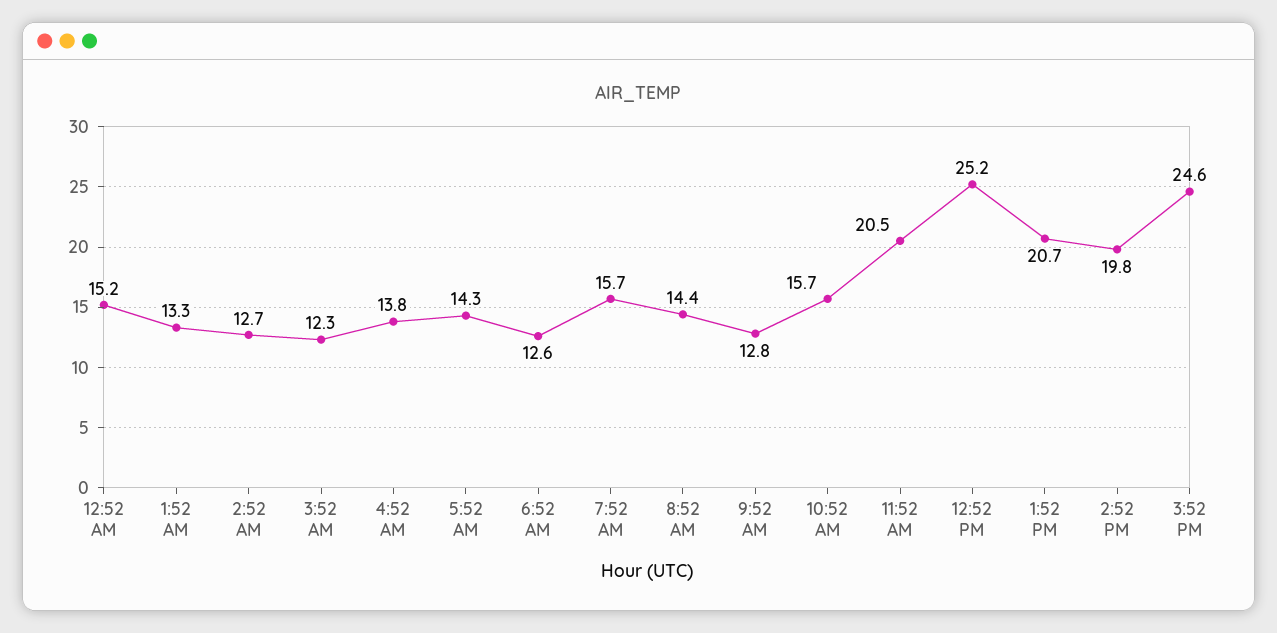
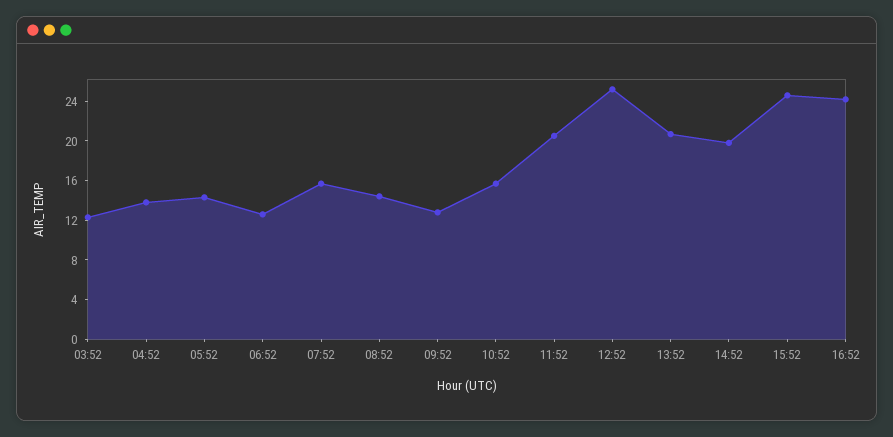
12:52 AM: 15.2 -> none
1:52 AM: 13.3 -> none
2:52 AM: 12.7 -> none
16:52: none -> 24

